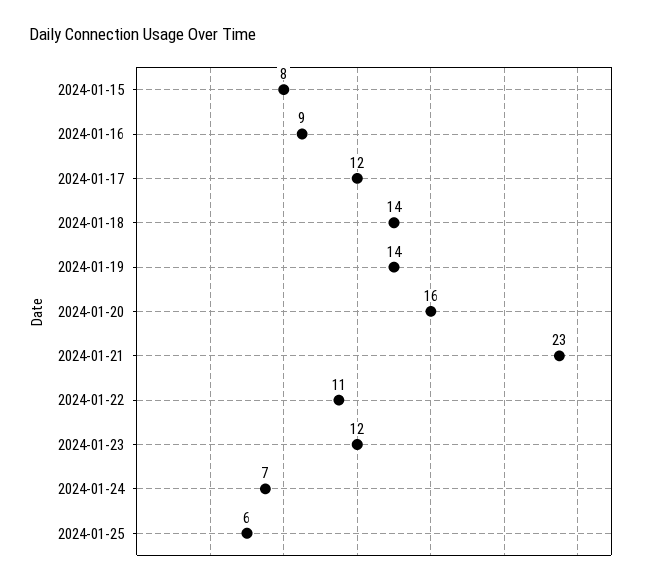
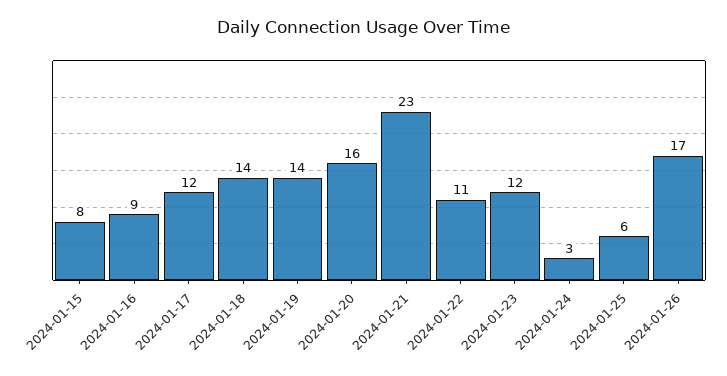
2024-01-24: 7 -> 3
2024-01-26: none -> 17

